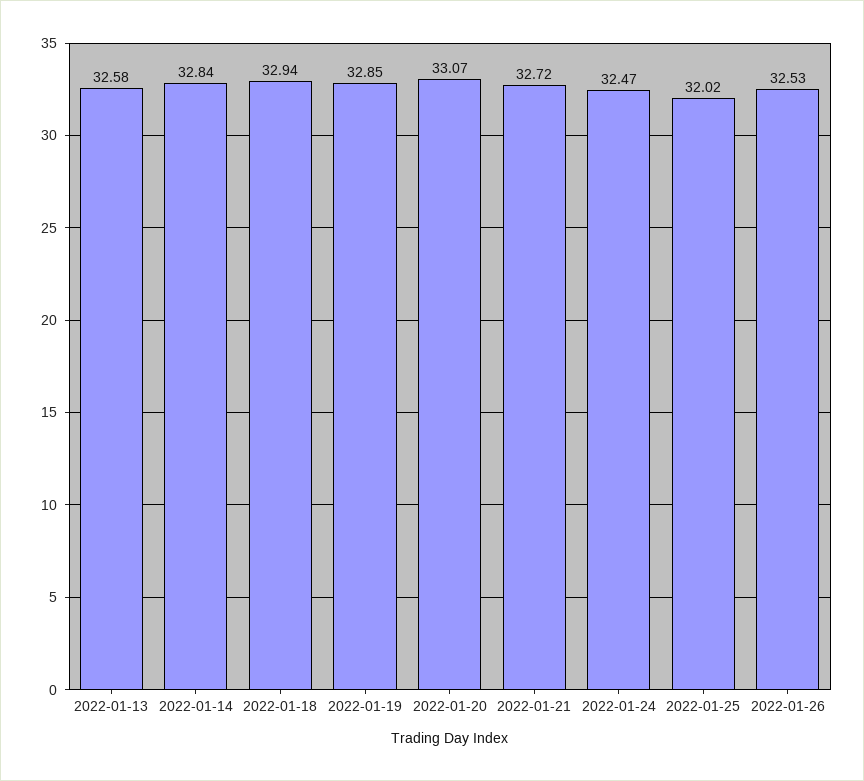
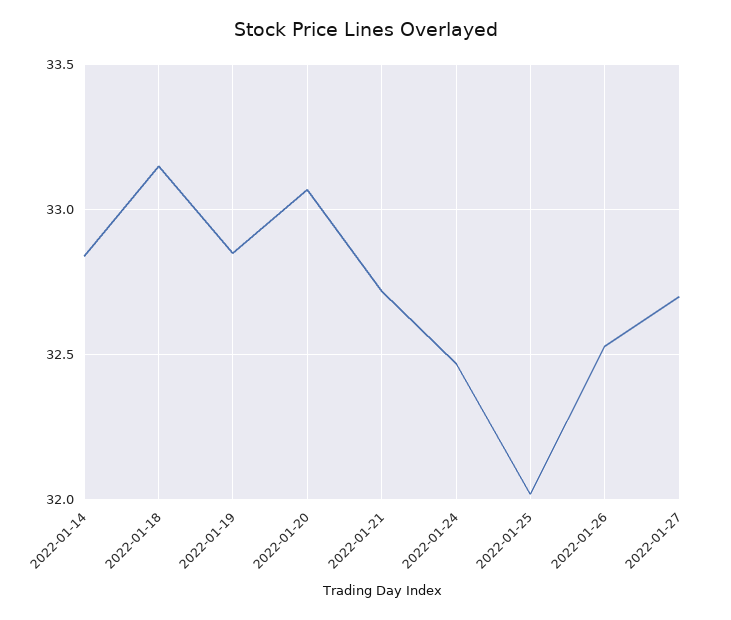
2022-01-13: 32.58 -> none
2022-01-18: 32.94 -> 33.15
2022-01-27: none -> 32.7

